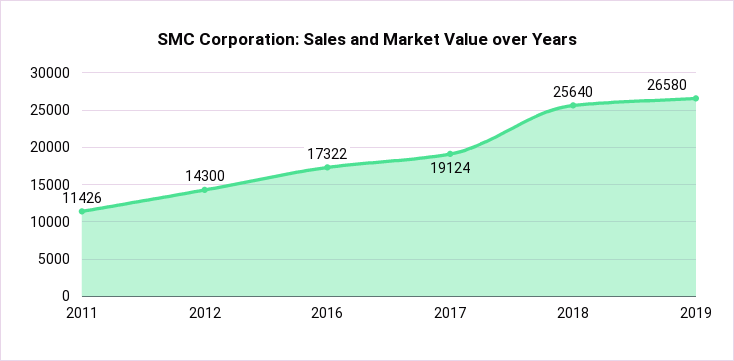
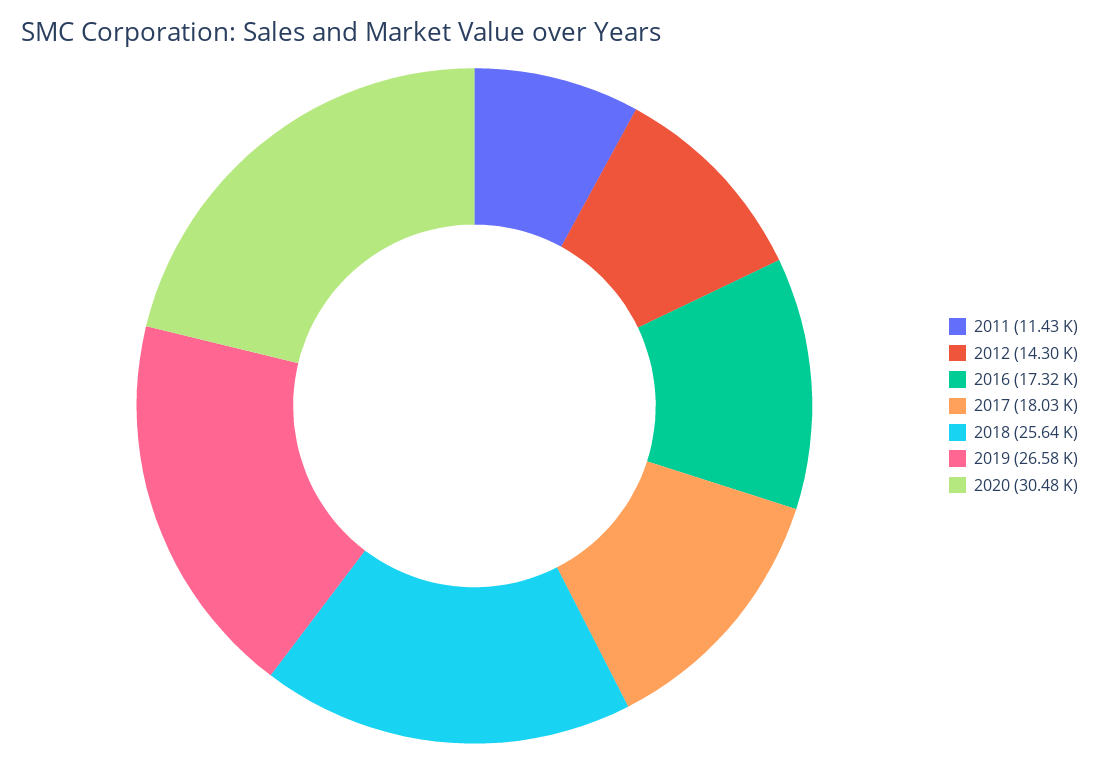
2017: 19124 -> 18030
2020: none -> 30480

